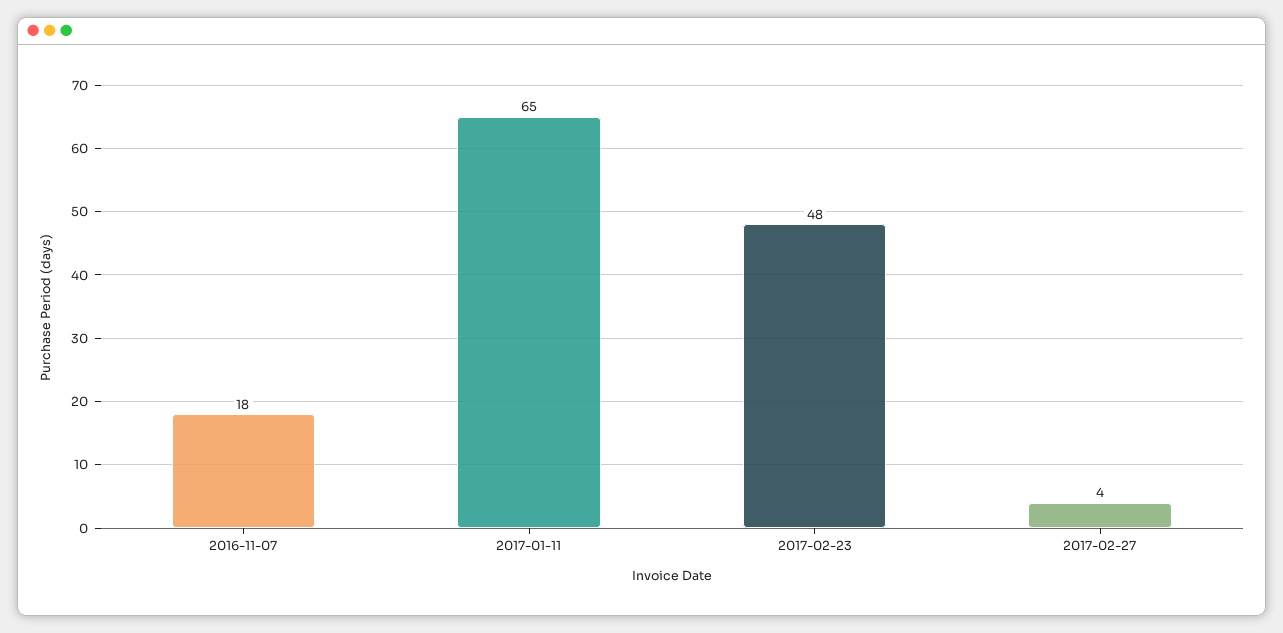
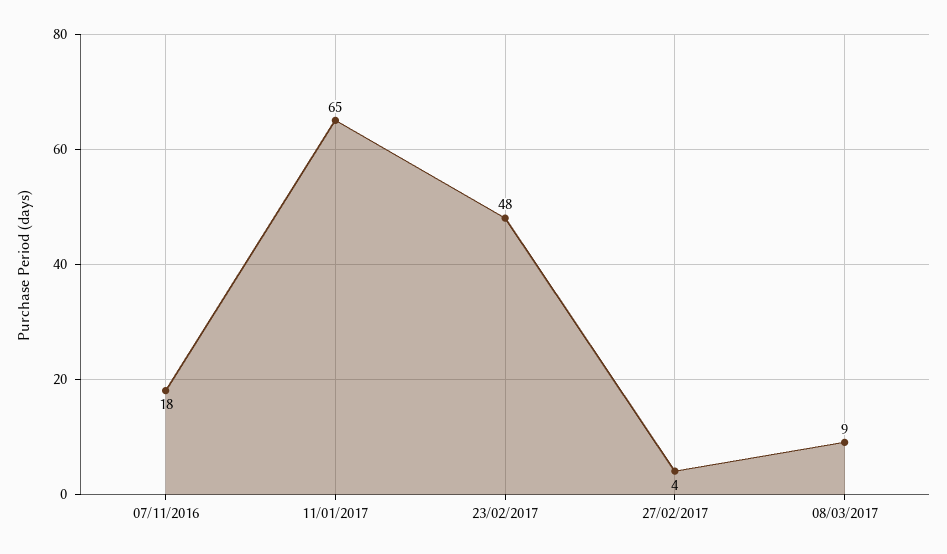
08/03/2017: none -> 9

